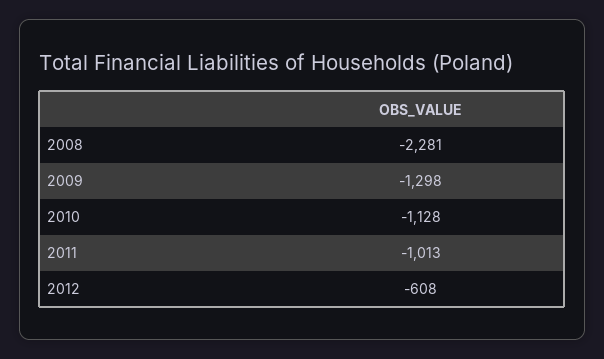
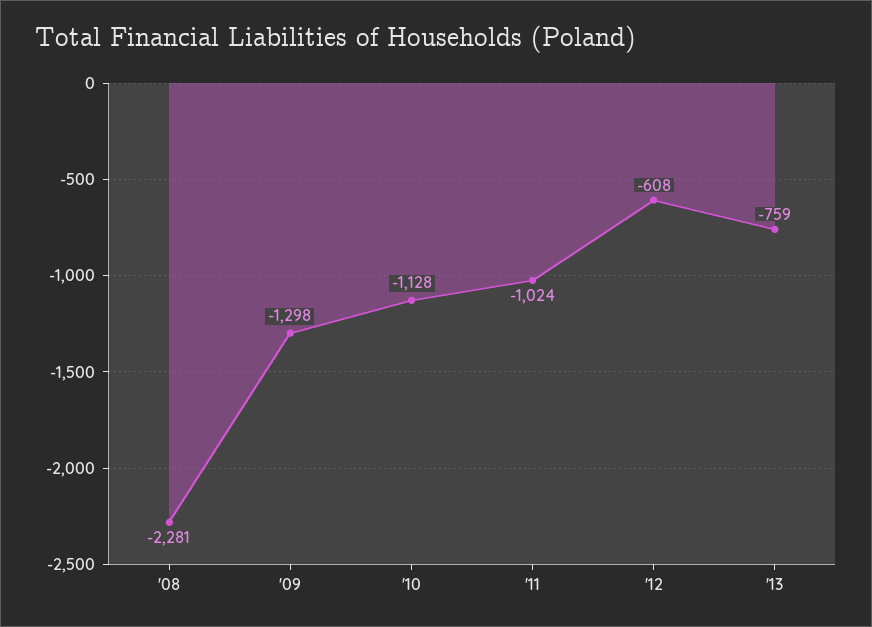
2011: -1013 -> -1024
'13: none -> -759

